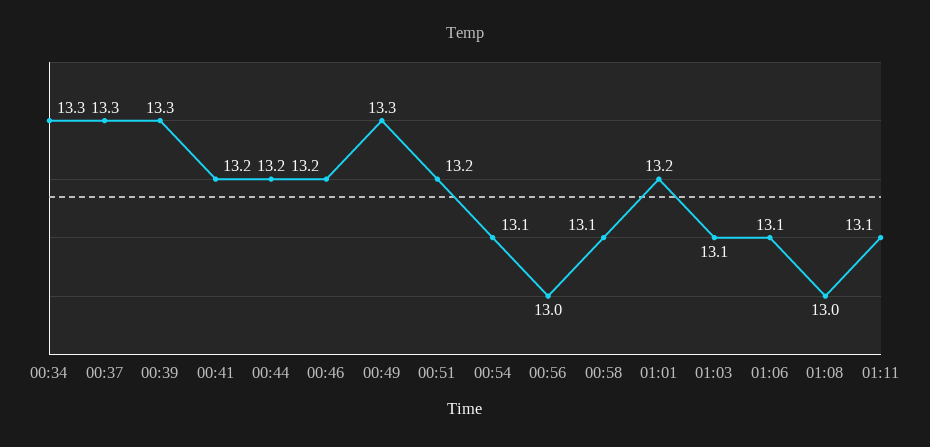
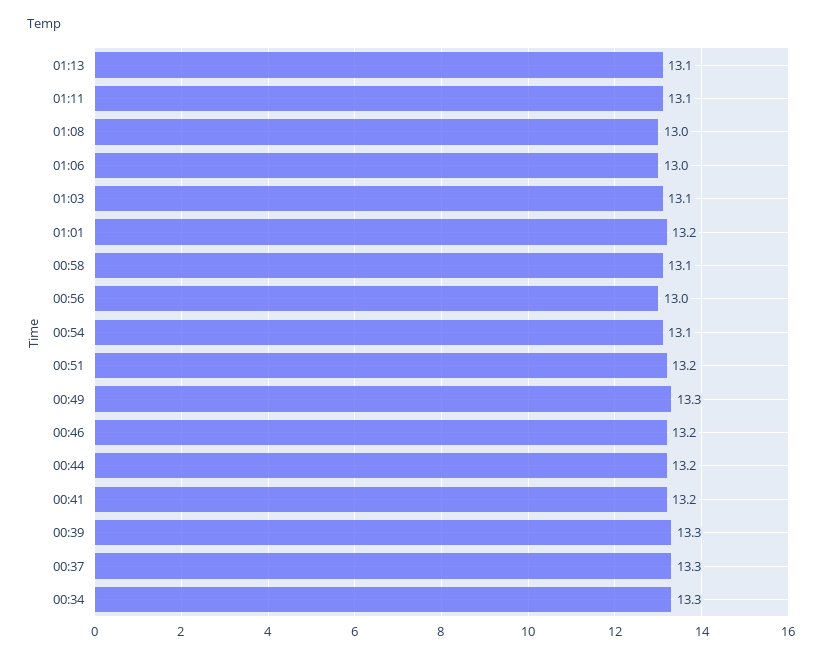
01:06: 13.1 -> 13
01:13: none -> 13.1

